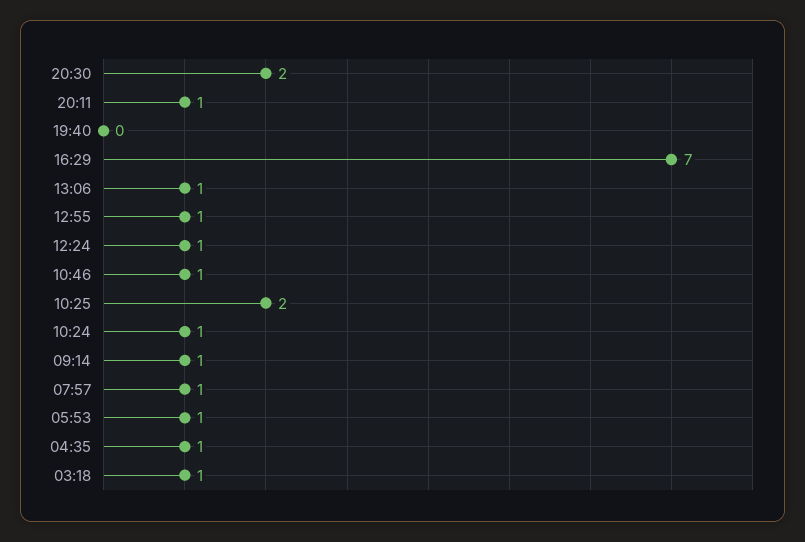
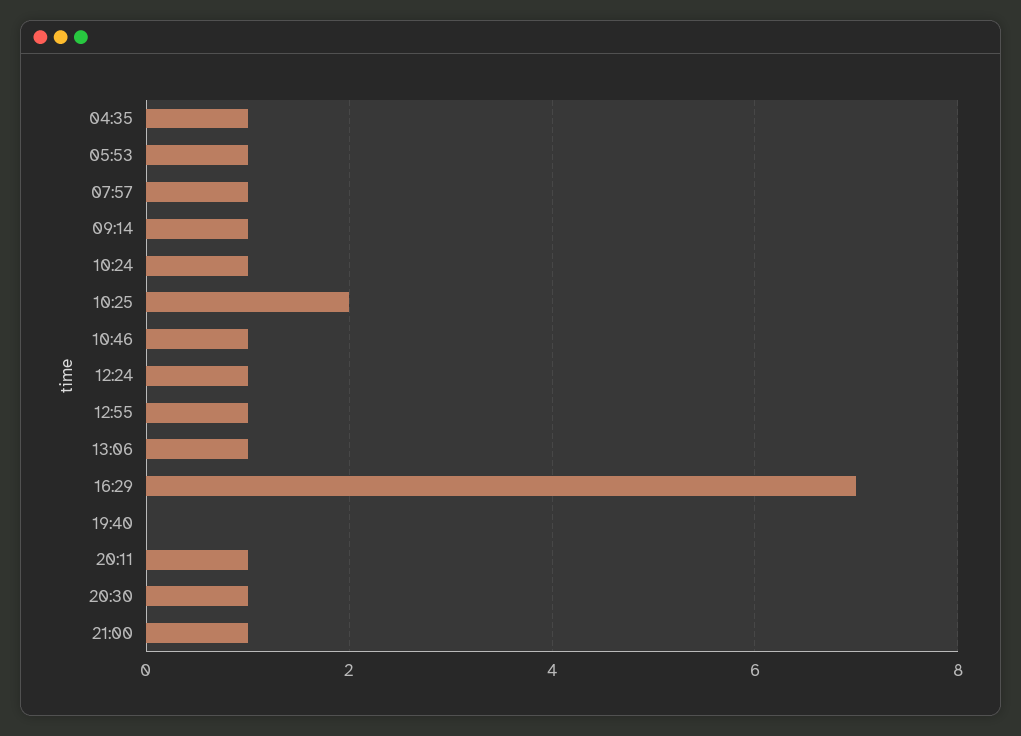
20:30: 2 -> 1
03:18: 1 -> none
21:00: none -> 1

